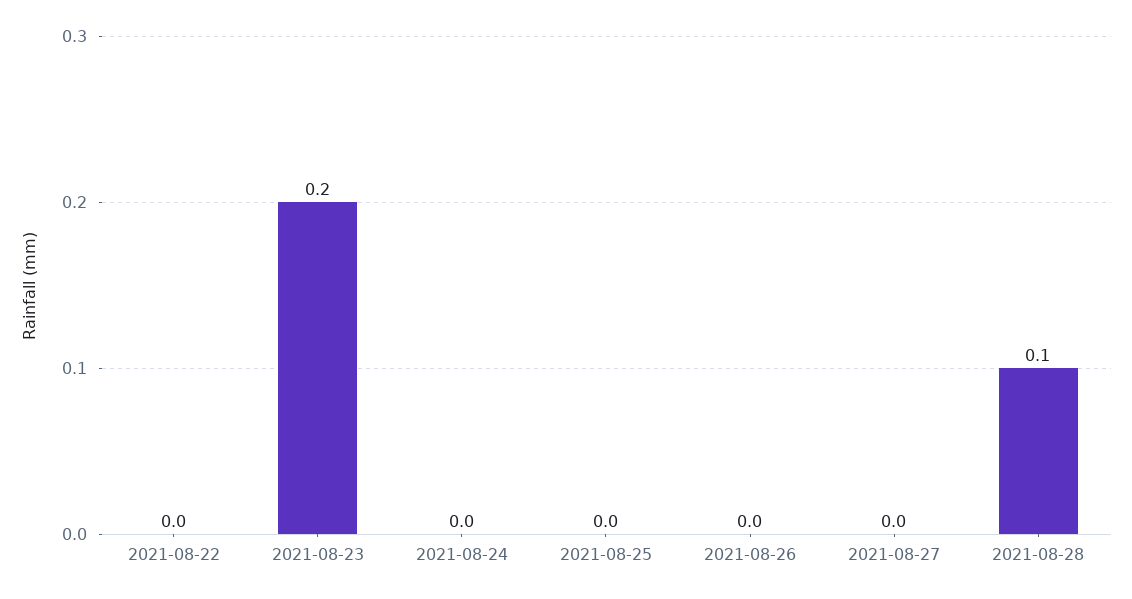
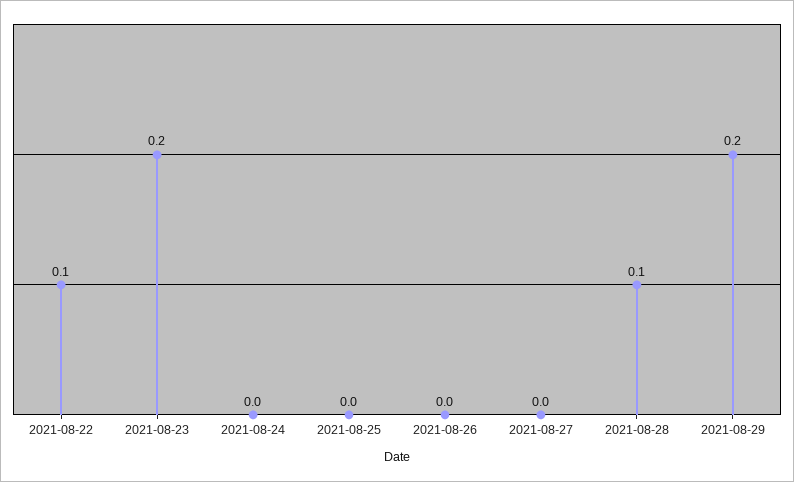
2021-08-22: 0 -> 0.1
2021-08-29: none -> 0.2

